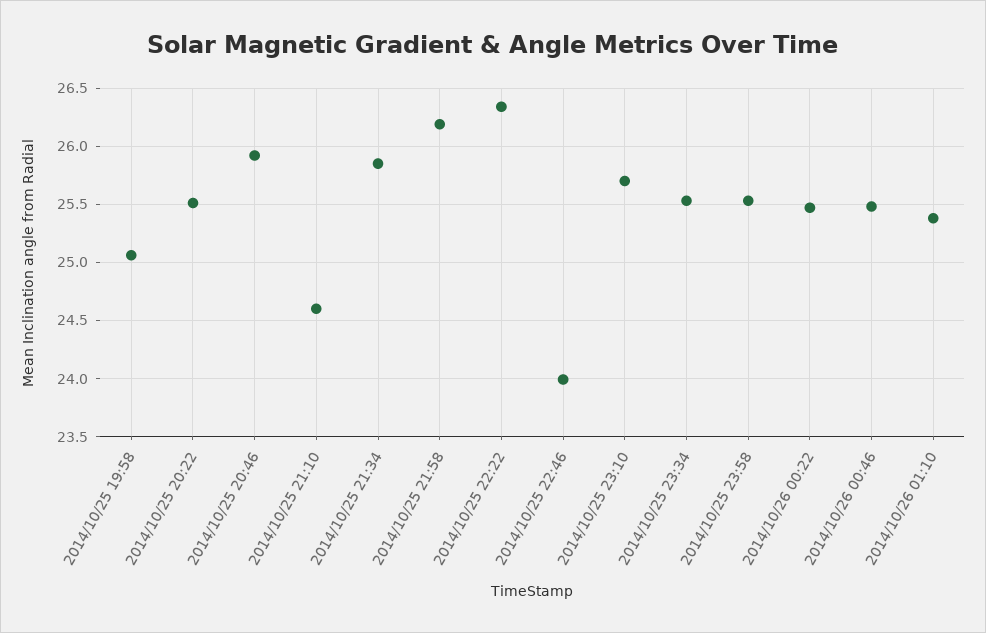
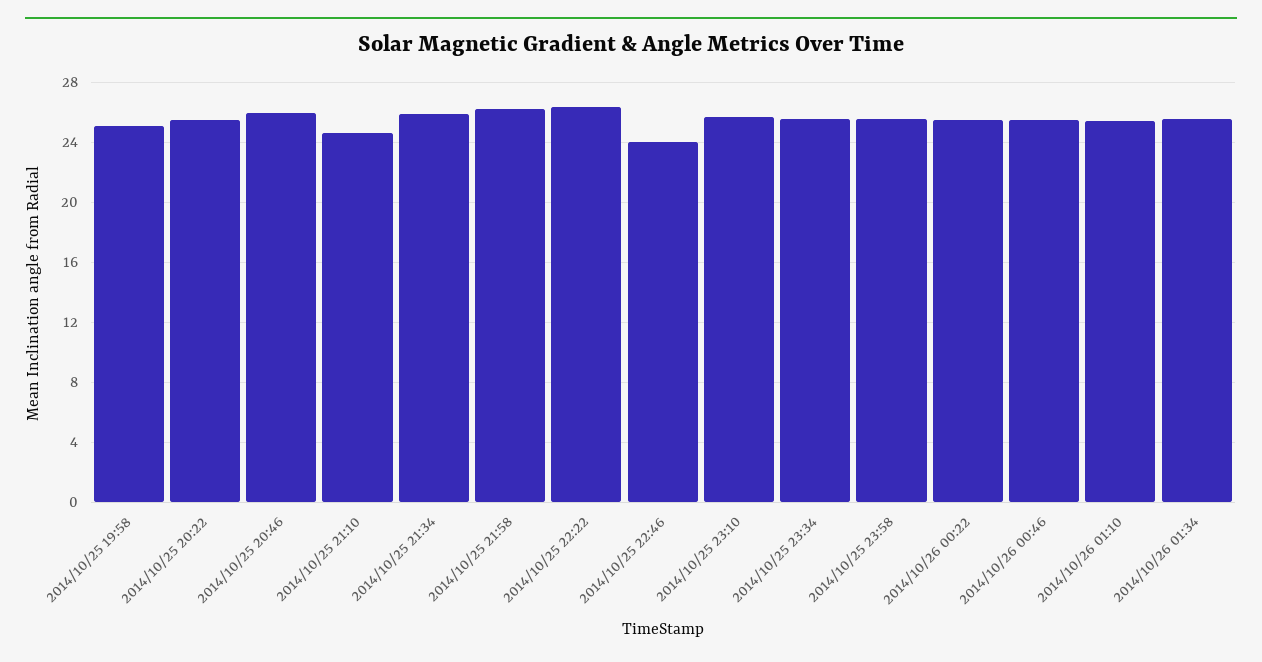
2014/10/26 01:34: none -> 25.5

